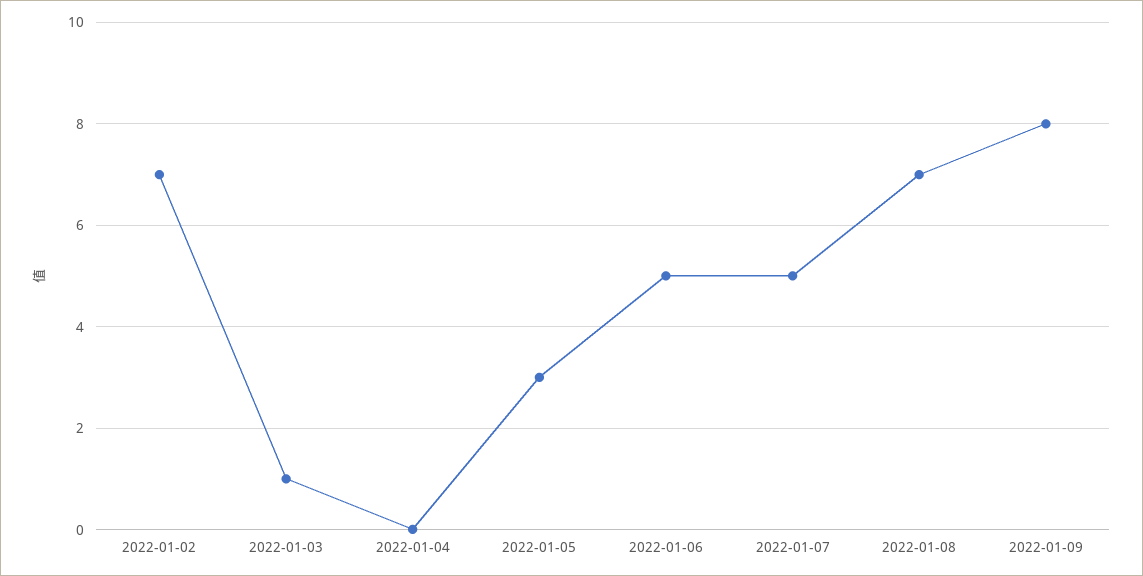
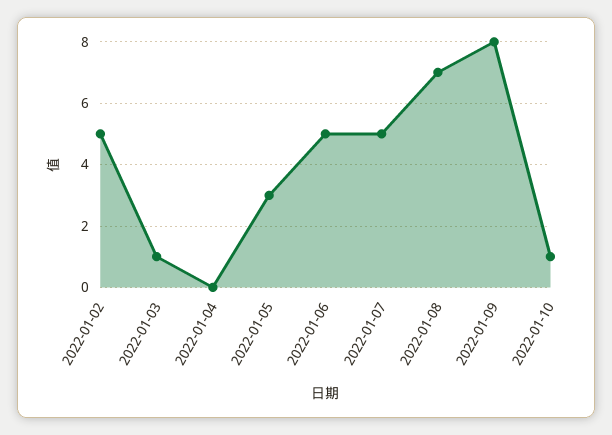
2022-01-02: 7 -> 5
2022-01-10: none -> 1

